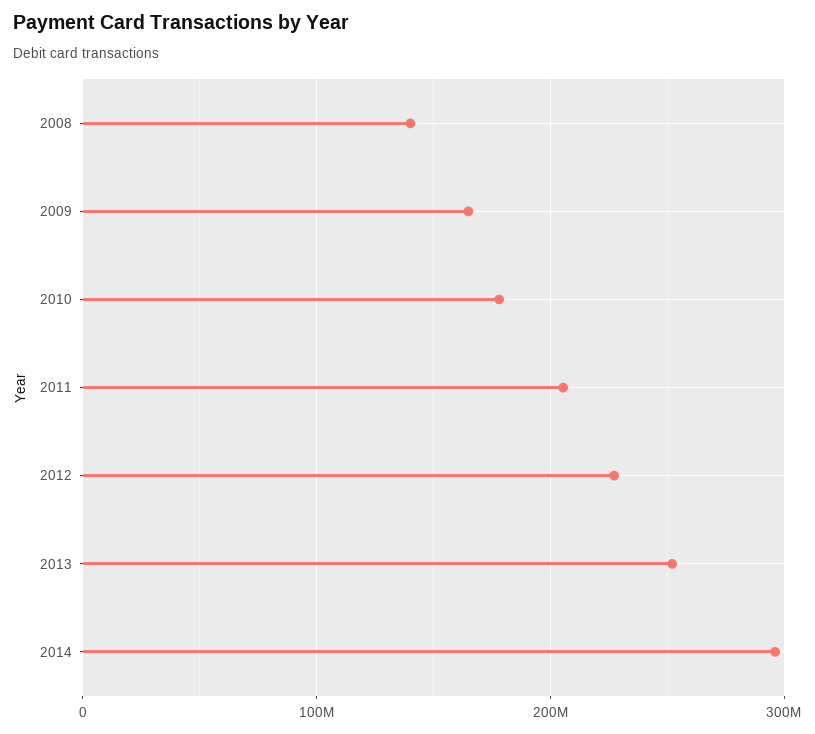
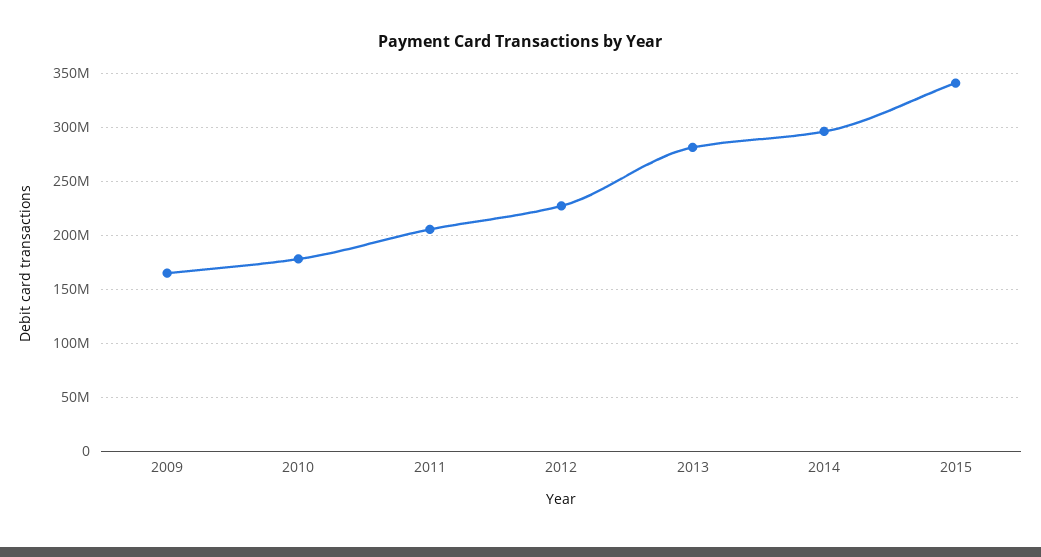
2008: 140000000 -> none
2013: 250000000 -> 280000000
2015: none -> 340000000

